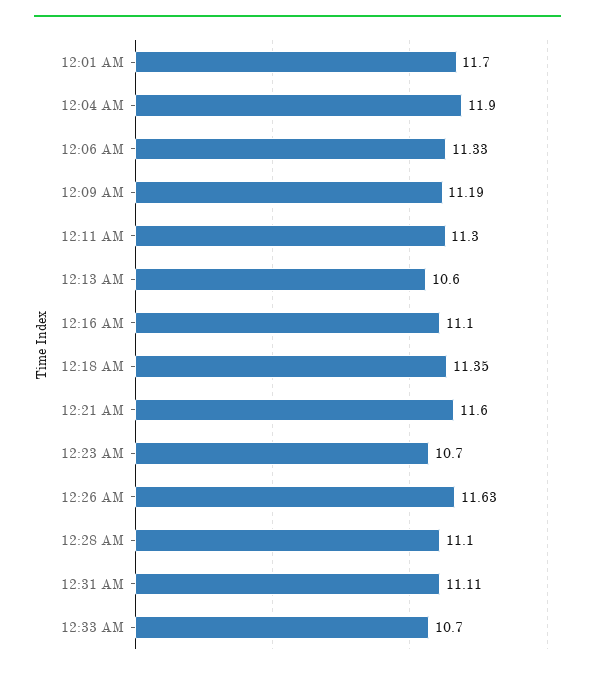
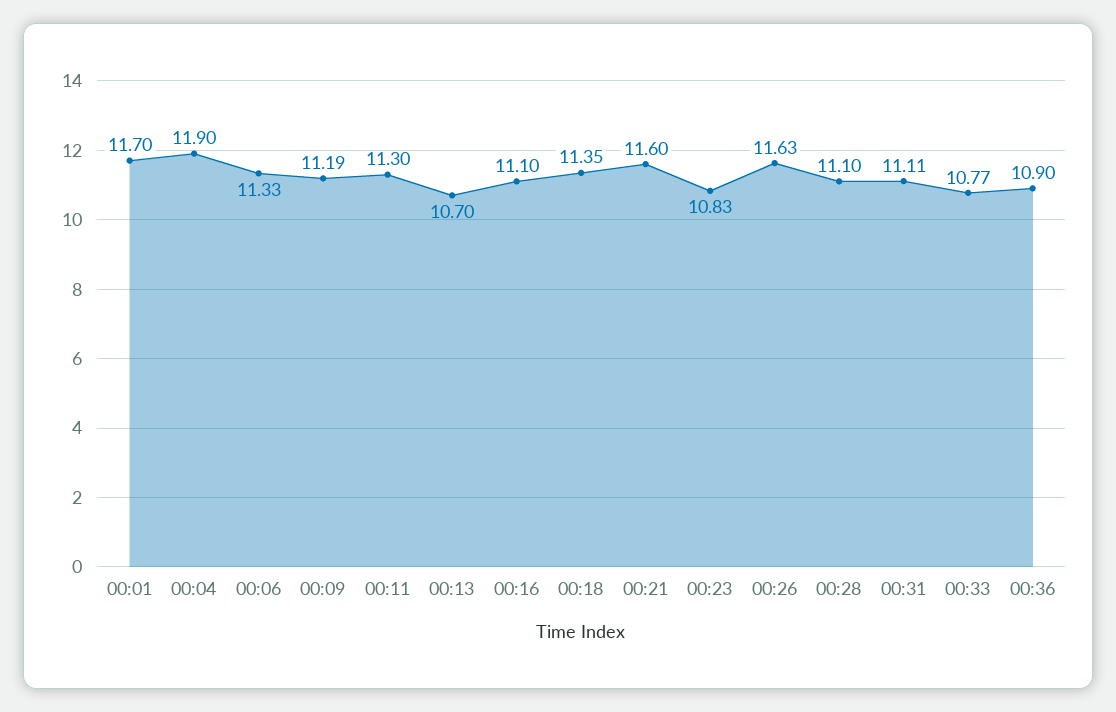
12:13 AM: 10.6 -> 10.7
12:23 AM: 10.7 -> 10.83
12:33 AM: 10.7 -> 10.77
00:36: none -> 10.9

